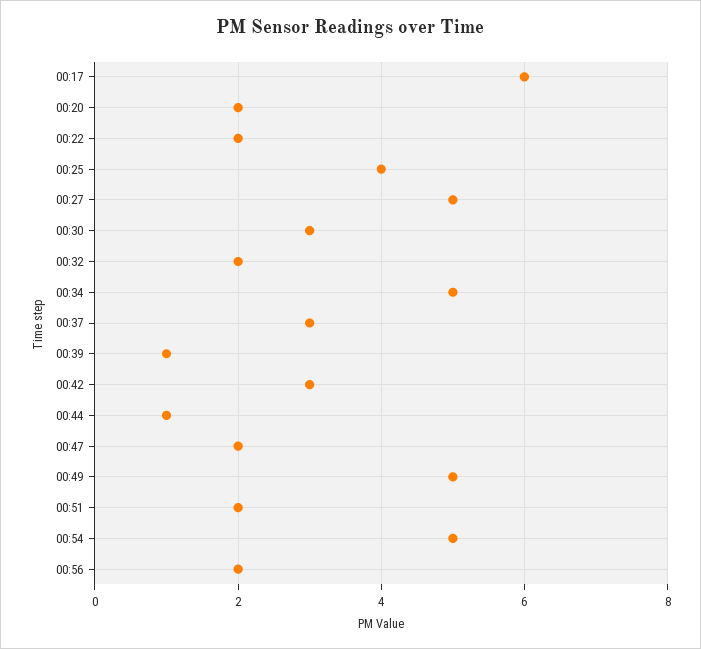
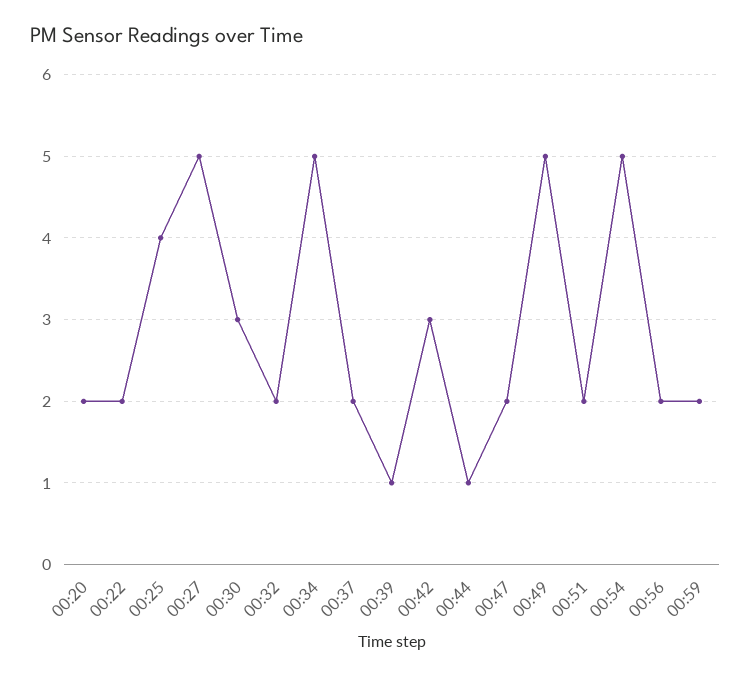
00:17: 6 -> none
00:37: 3 -> 2
00:59: none -> 2

